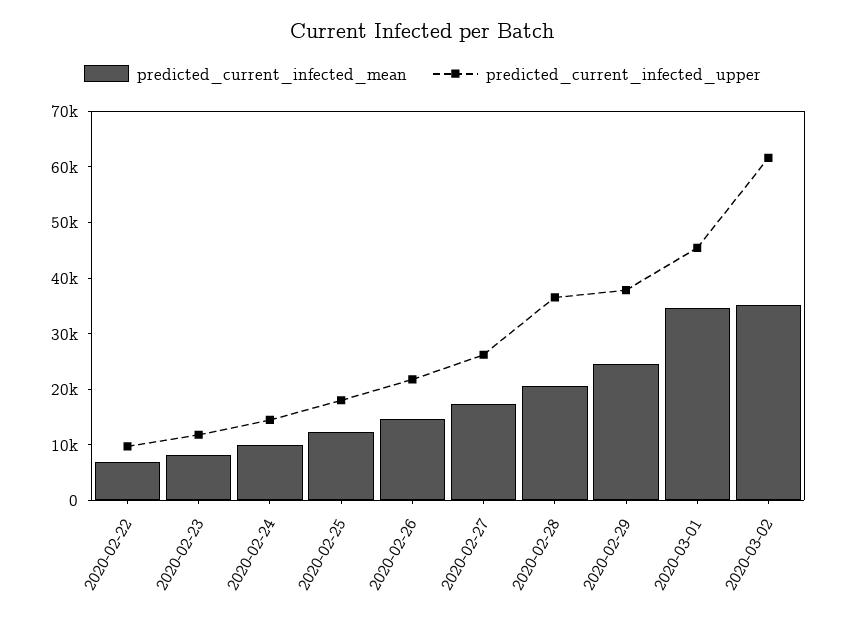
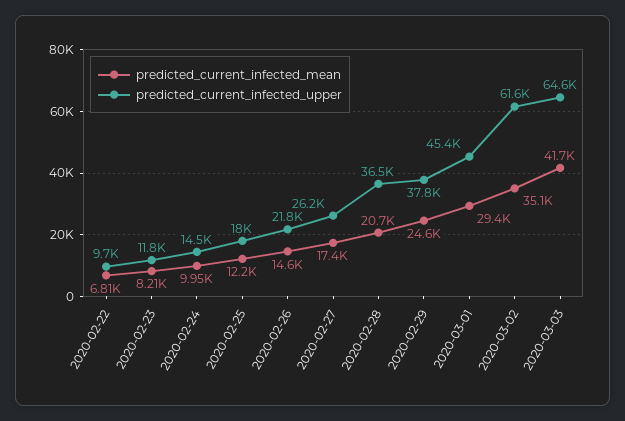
predicted_current_infected_mean, 2020-03-01: 34000 -> 29400
predicted_current_infected_mean, 2020-03-03: none -> 41700
predicted_current_infected_upper, 2020-03-03: none -> 64600

